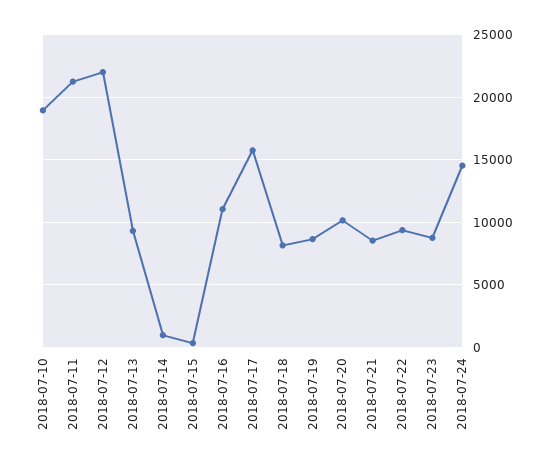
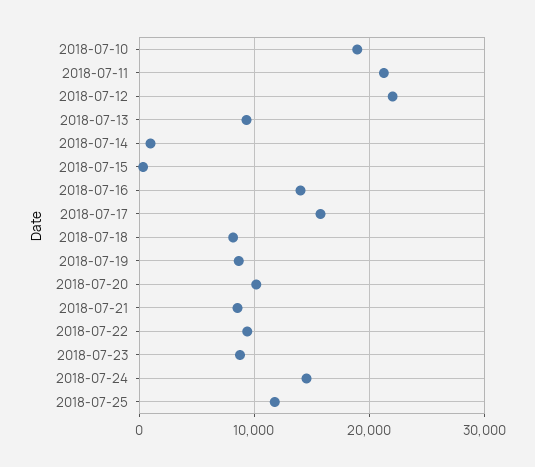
2018-07-16: 11000 -> 14000
2018-07-25: none -> 12000

